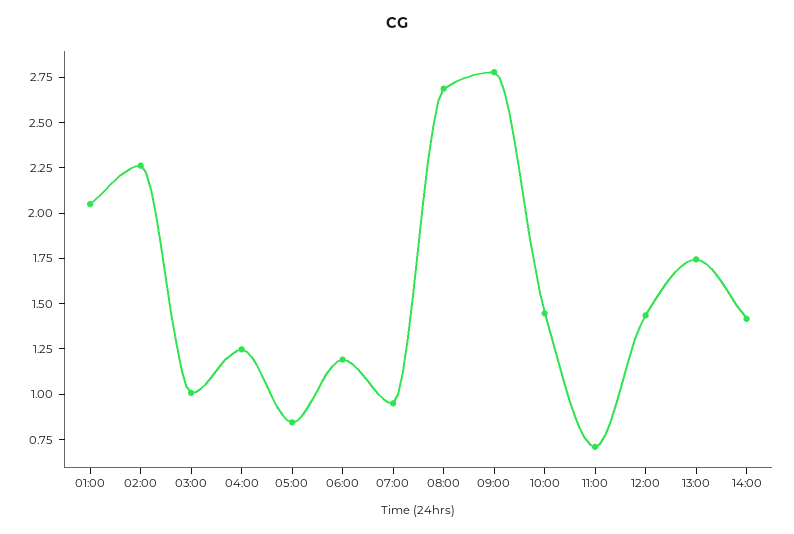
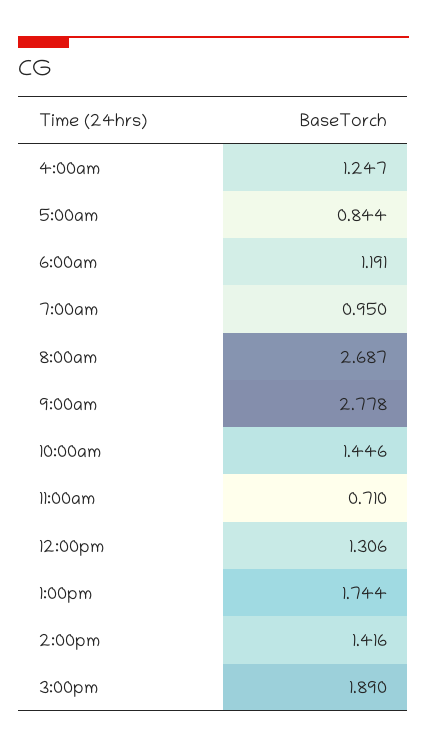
01:00: 2.05 -> none
02:00: 2.25 -> none
03:00: 1 -> none
12:00: 1.45 -> 1.306
3:00pm: none -> 1.89

